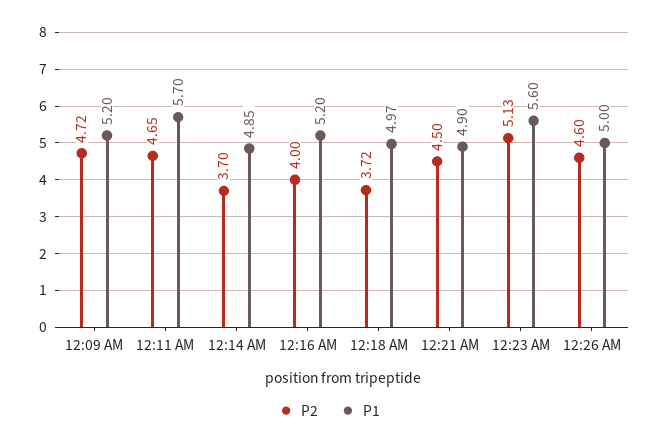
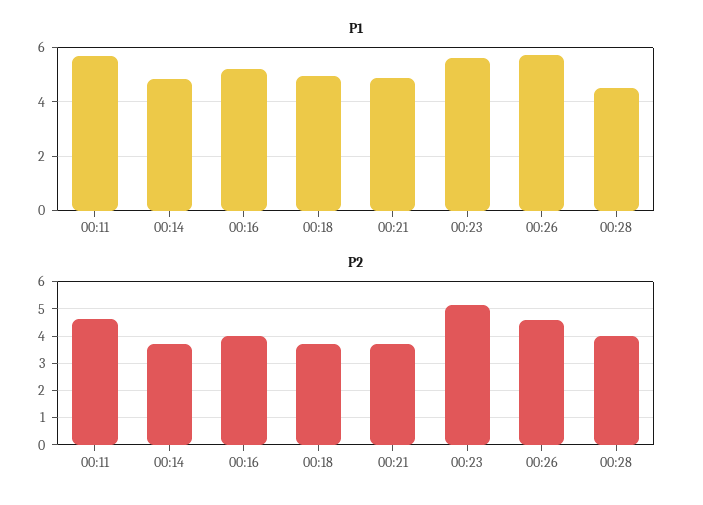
P2, 12:09 AM: 4.72 -> none
P1, 12:09 AM: 5.2 -> none
P2, 12:21 AM: 4.5 -> 3.75
P1, 12:26 AM: 5 -> 5.75
P1, 00:28: none -> 4.5
P2, 00:28: none -> 4

